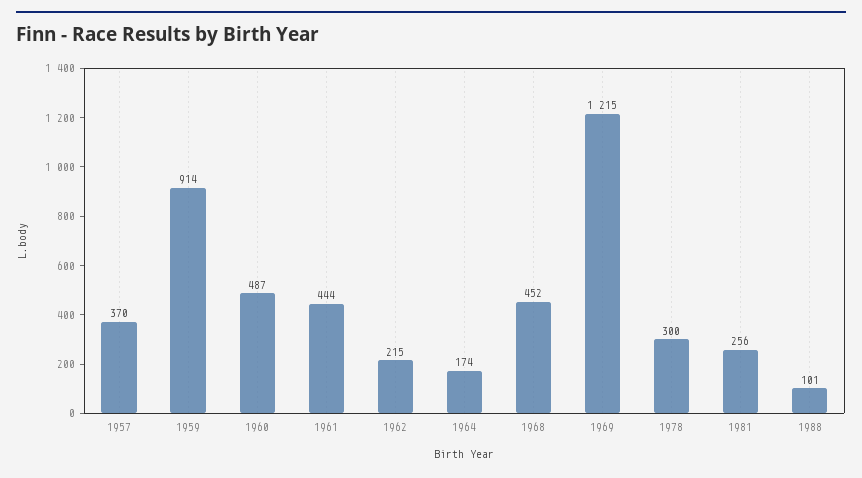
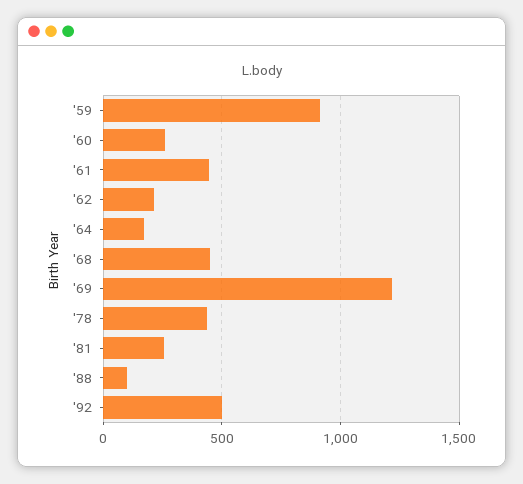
1957: 370 -> none
1960: 487 -> 250
1978: 300 -> 450
'92: none -> 500

